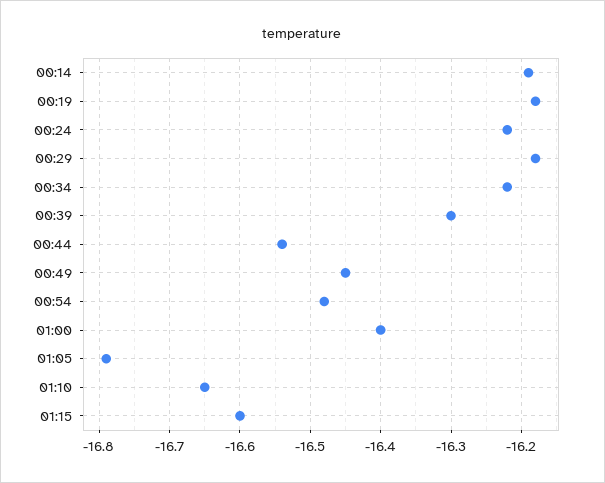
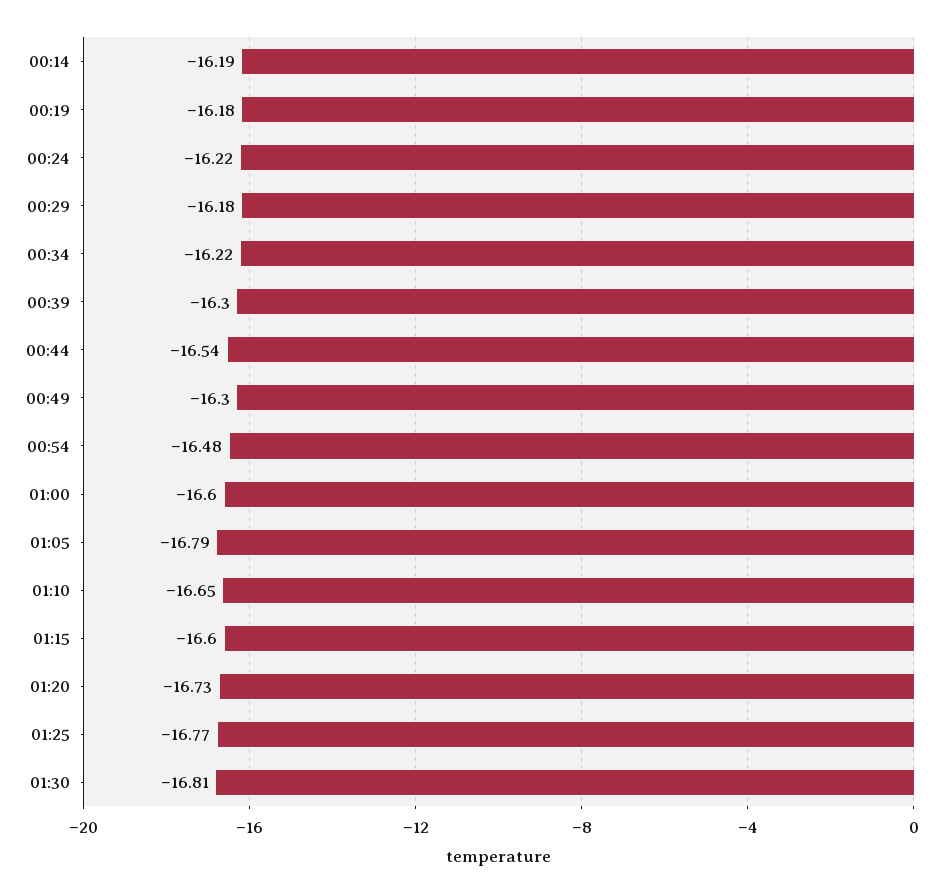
00:49: -16.45 -> -16.3
01:00: -16.4 -> -16.6
01:20: none -> -16.73
01:25: none -> -16.77
01:30: none -> -16.81

